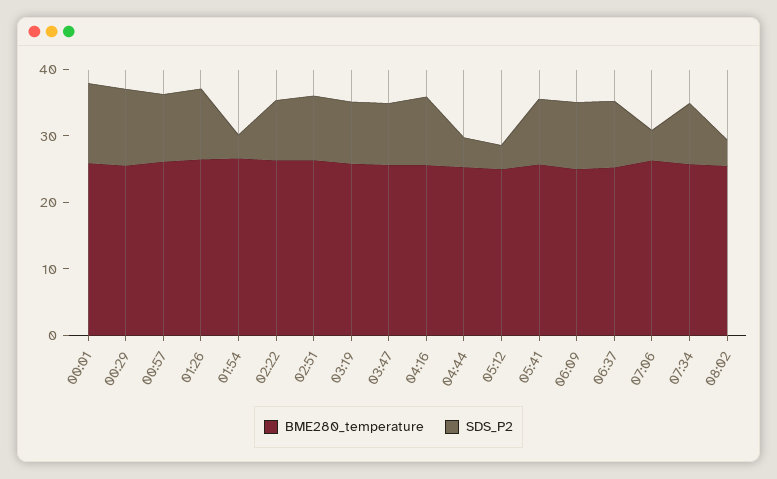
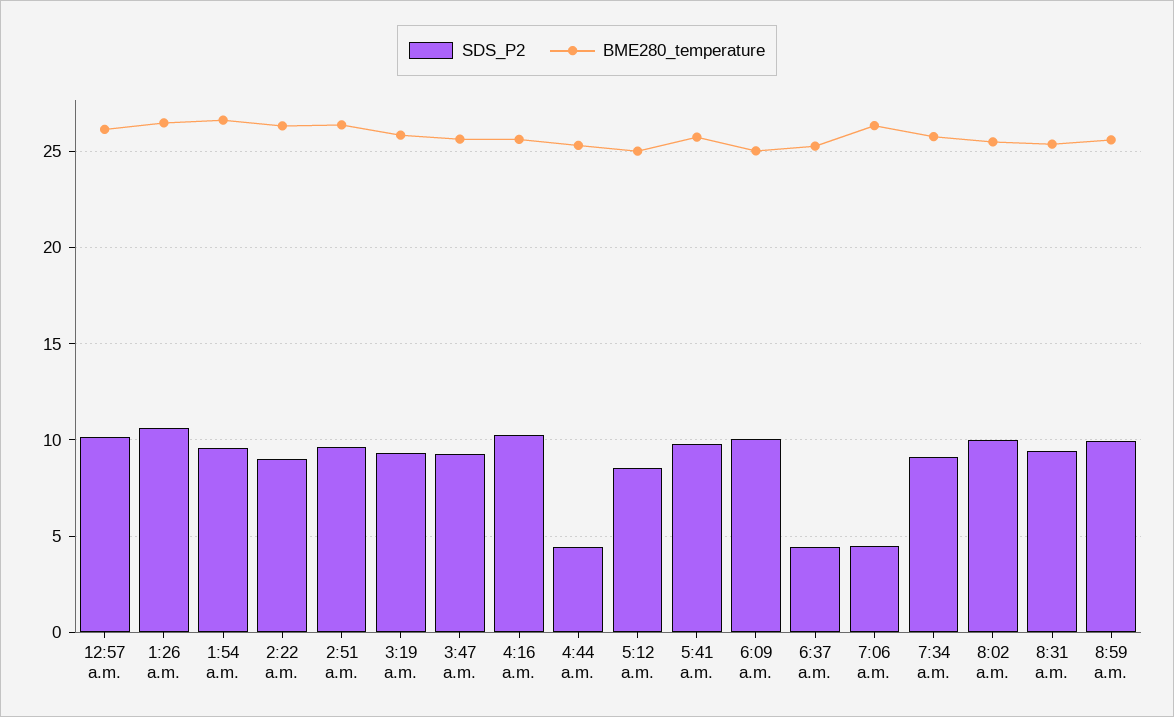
BME280_temperature, 00:01: 26 -> none
SDS_P2, 00:01: 12 -> none
BME280_temperature, 00:29: 26 -> none
SDS_P2, 00:29: 12 -> none
SDS_P2, 01:54: 4 -> 9.5
SDS_P2, 05:12: 4 -> 8.5
SDS_P2, 06:37: 10 -> 4.5
SDS_P2, 08:02: 4 -> 10
SDS_P2, 8:31 a.m.: none -> 9.5
BME280_temperature, 8:31 a.m.: none -> 25.5
SDS_P2, 8:59 a.m.: none -> 10
BME280_temperature, 8:59 a.m.: none -> 25.5

